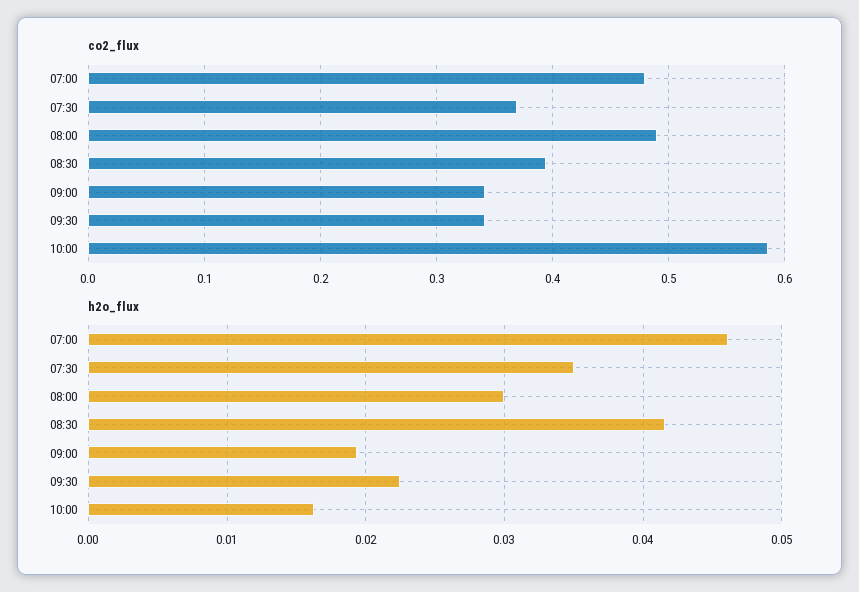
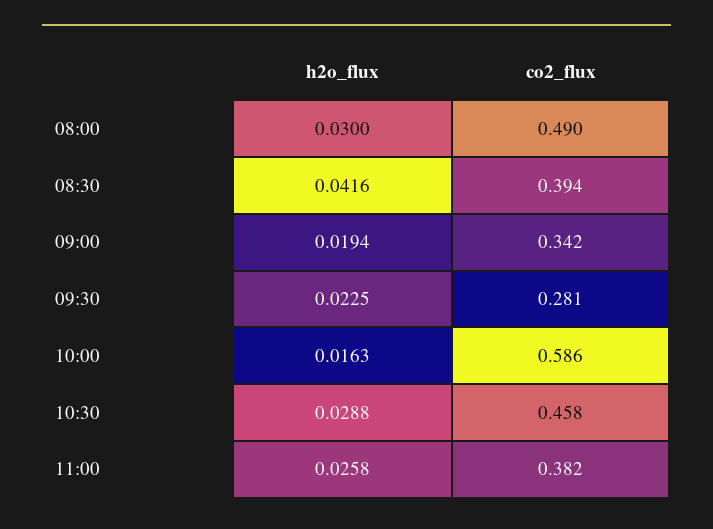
co2_flux, 07:00: 0.48 -> none
co2_flux, 07:30: 0.37 -> none
co2_flux, 09:30: 0.34 -> 0.281
h2o_flux, 07:00: 0.046 -> none
h2o_flux, 07:30: 0.035 -> none
h2o_flux, 10:30: none -> 0.0288
co2_flux, 10:30: none -> 0.458
h2o_flux, 11:00: none -> 0.0258
co2_flux, 11:00: none -> 0.382

